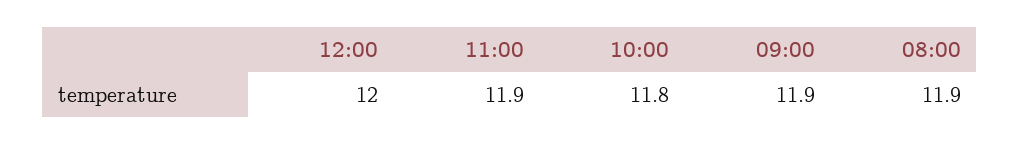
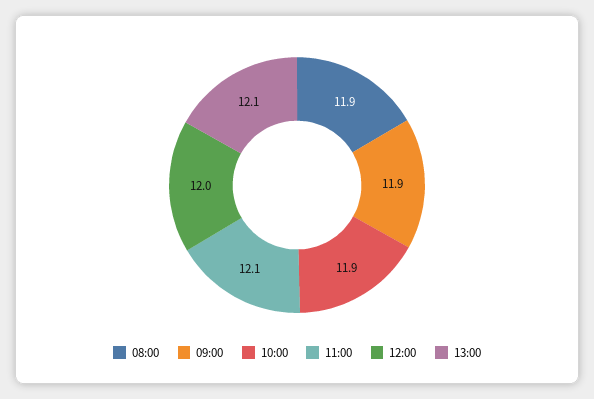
11:00: 11.9 -> 12.1
10:00: 11.8 -> 11.9
13:00: none -> 12.1

